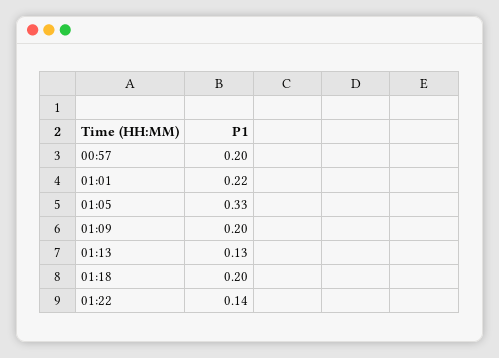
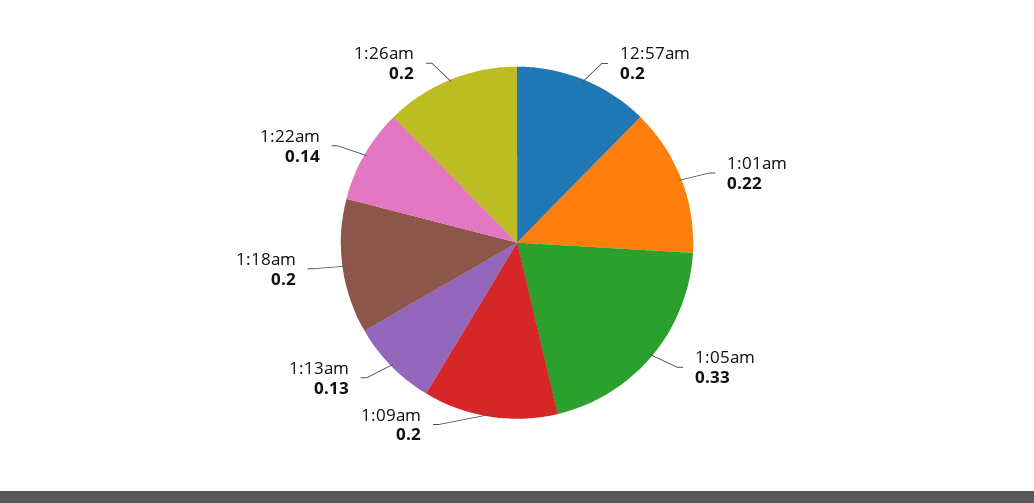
1:26am: none -> 0.2

